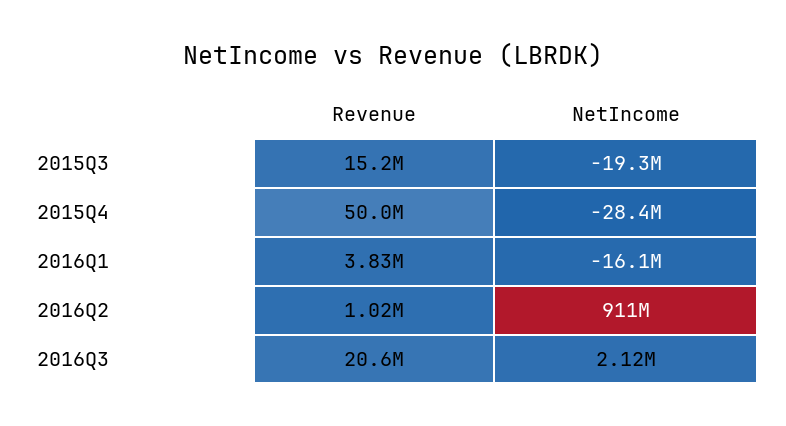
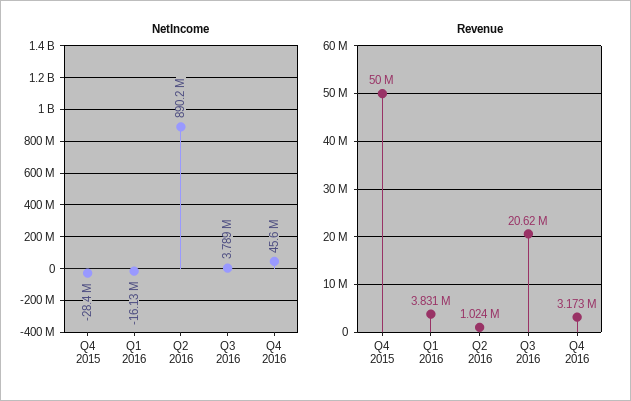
Revenue, 2015Q3: 15200000 -> none
NetIncome, 2015Q3: -19300000 -> none
NetIncome, 2016Q2: 911000000 -> 890200000
NetIncome, 2016Q3: 2120000 -> 3789000
NetIncome, Q4 2016: none -> 45600000
Revenue, Q4 2016: none -> 3173000

